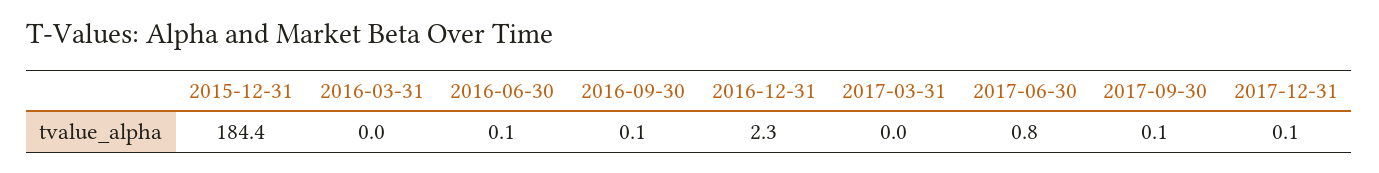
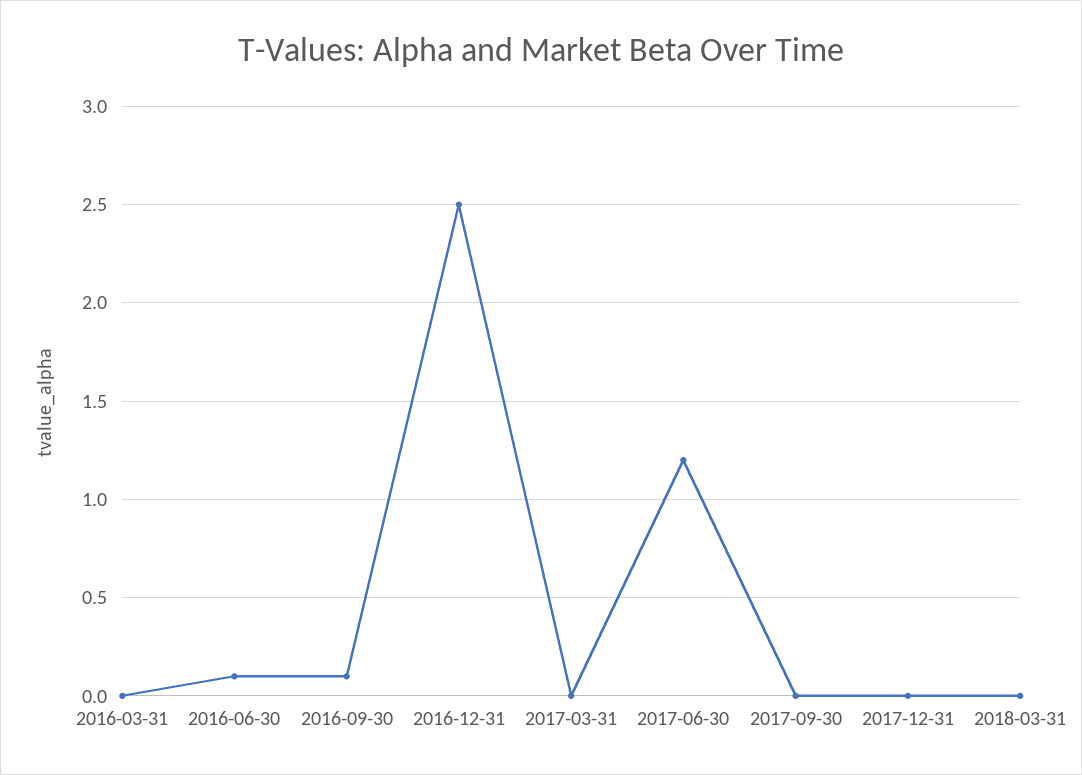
2015-12-31: 184.4 -> none
2016-12-31: 2.3 -> 2.5
2017-06-30: 0.8 -> 1.2
2017-09-30: 0.1 -> 0
2017-12-31: 0.1 -> 0
2018-03-31: none -> 0

